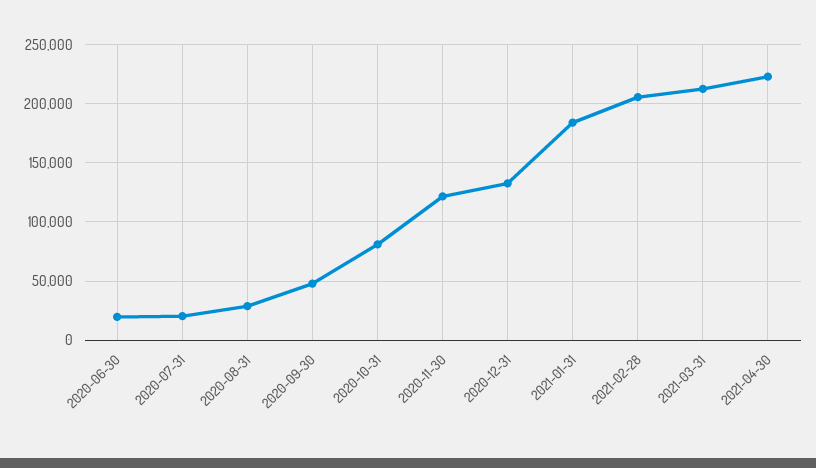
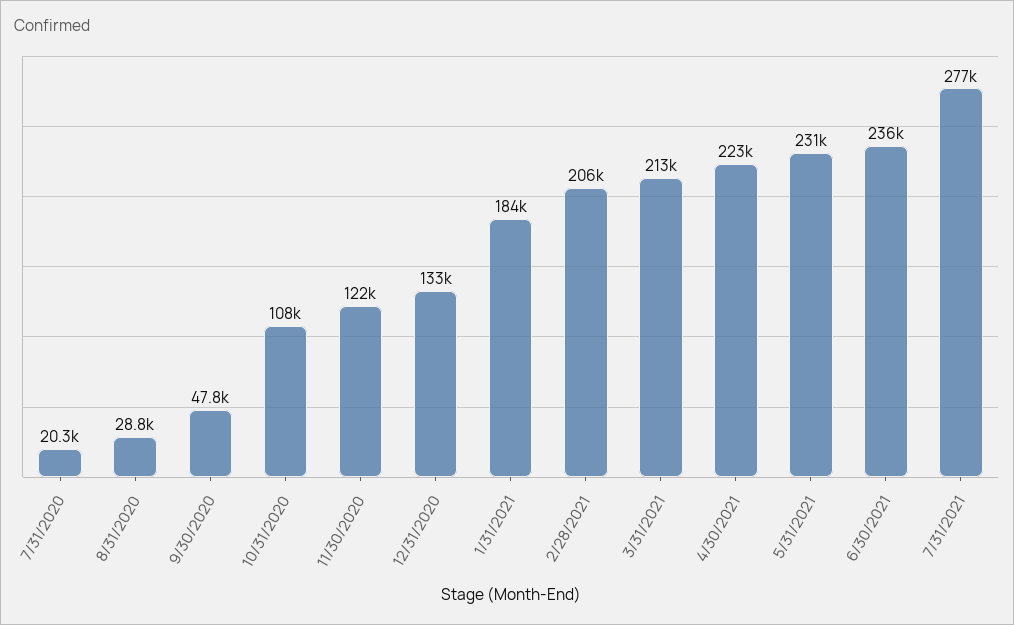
2020-06-30: 20000 -> none
2020-10-31: 80000 -> 108000
5/31/2021: none -> 231000
6/30/2021: none -> 236000
7/31/2021: none -> 277000

